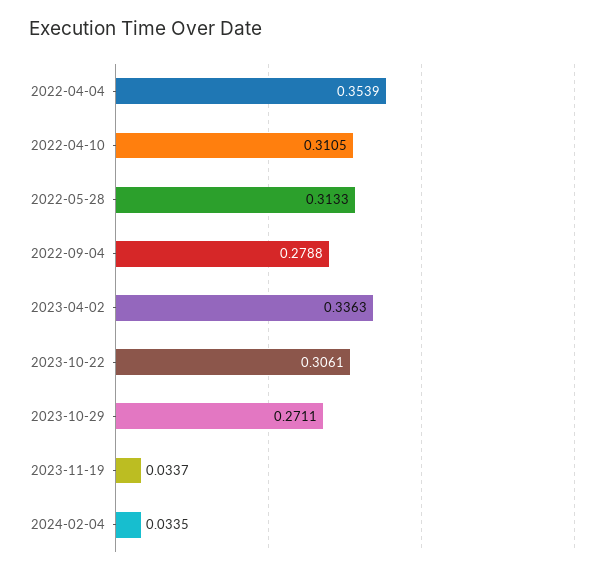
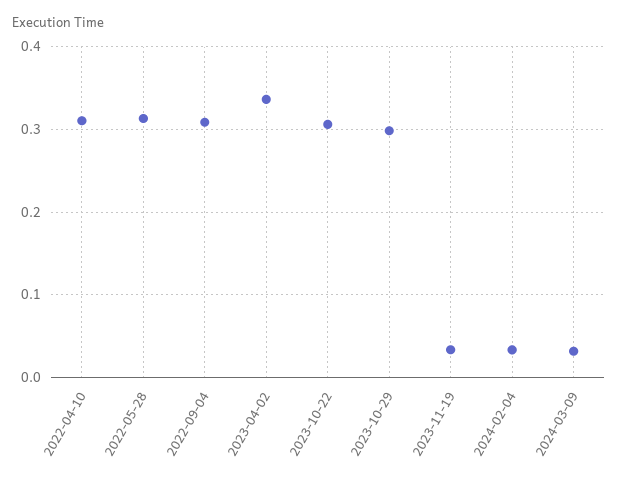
2022-04-04: 0.3539 -> none
2022-09-04: 0.2788 -> 0.31
2023-10-29: 0.2711 -> 0.3
2024-03-09: none -> 0.03

